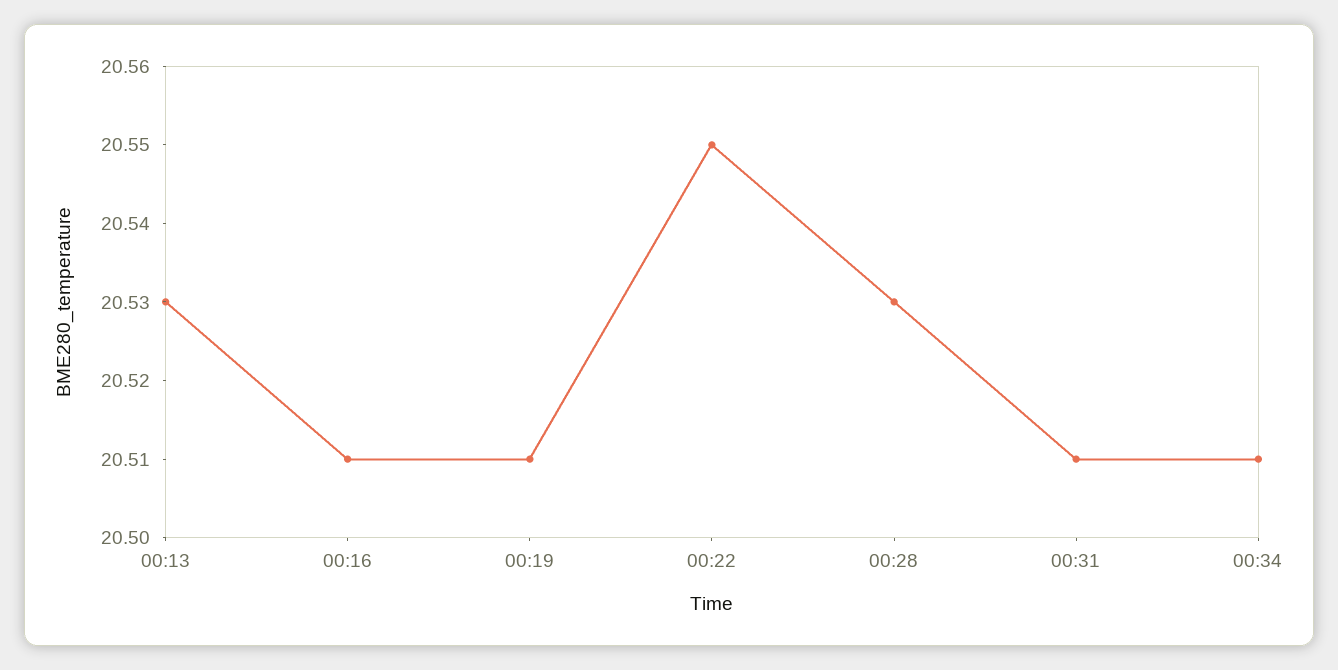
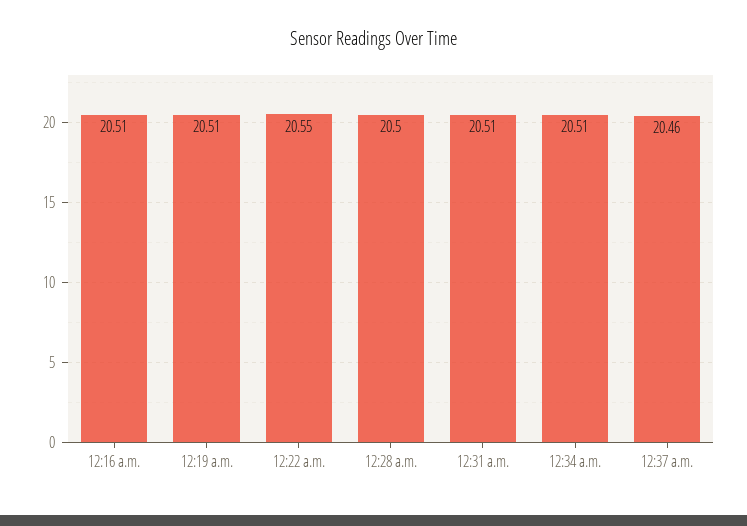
00:13: 20.53 -> none
00:28: 20.53 -> 20.5
12:37 a.m.: none -> 20.46

